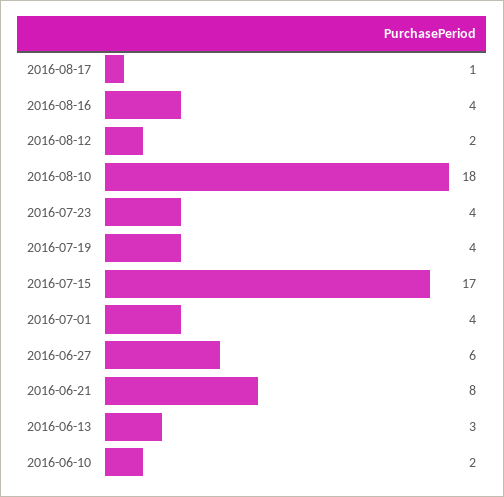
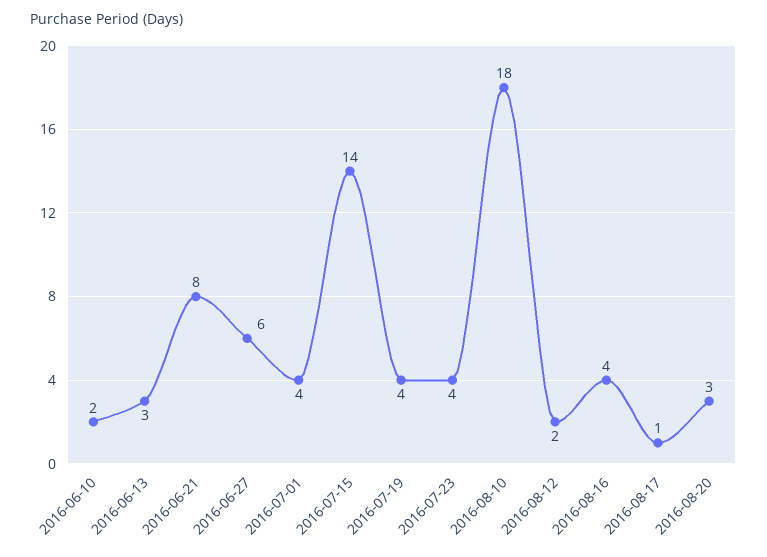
2016-07-15: 17 -> 14
2016-08-20: none -> 3

